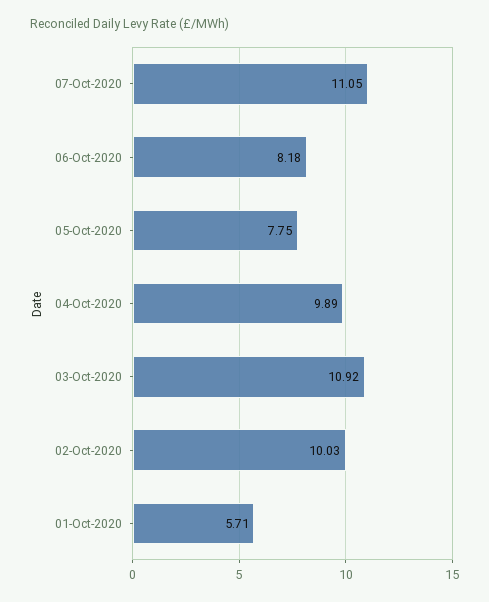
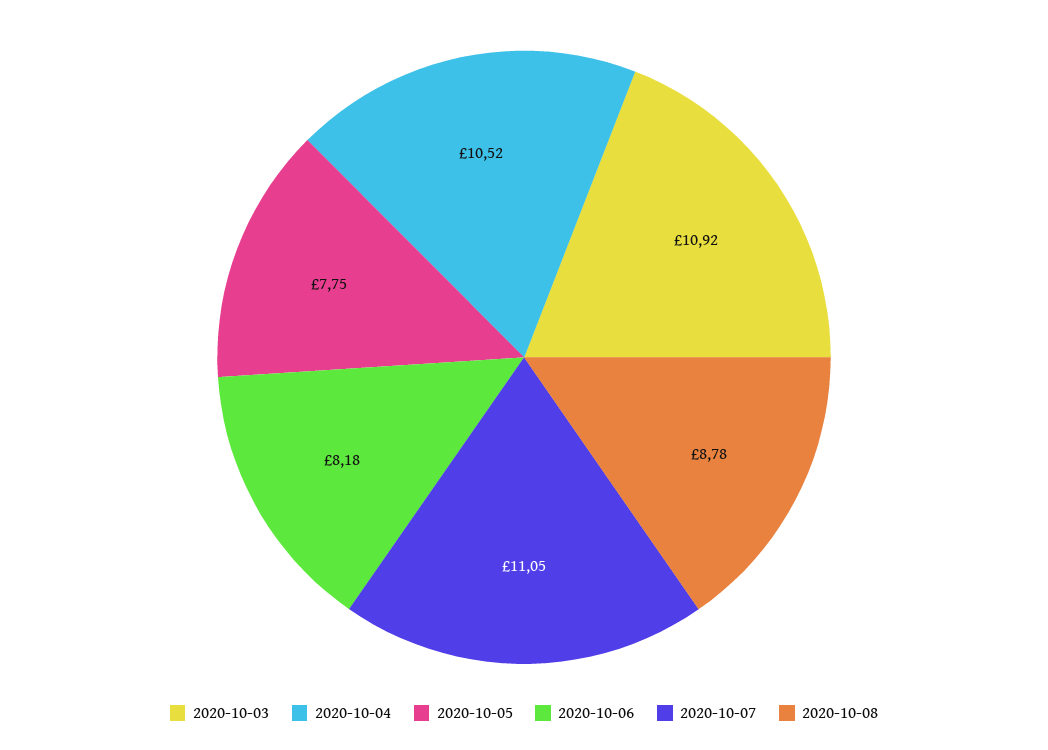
04-Oct-2020: 9.89 -> 10.52
02-Oct-2020: 10.03 -> none
01-Oct-2020: 5.71 -> none
2020-10-08: none -> 8.78

